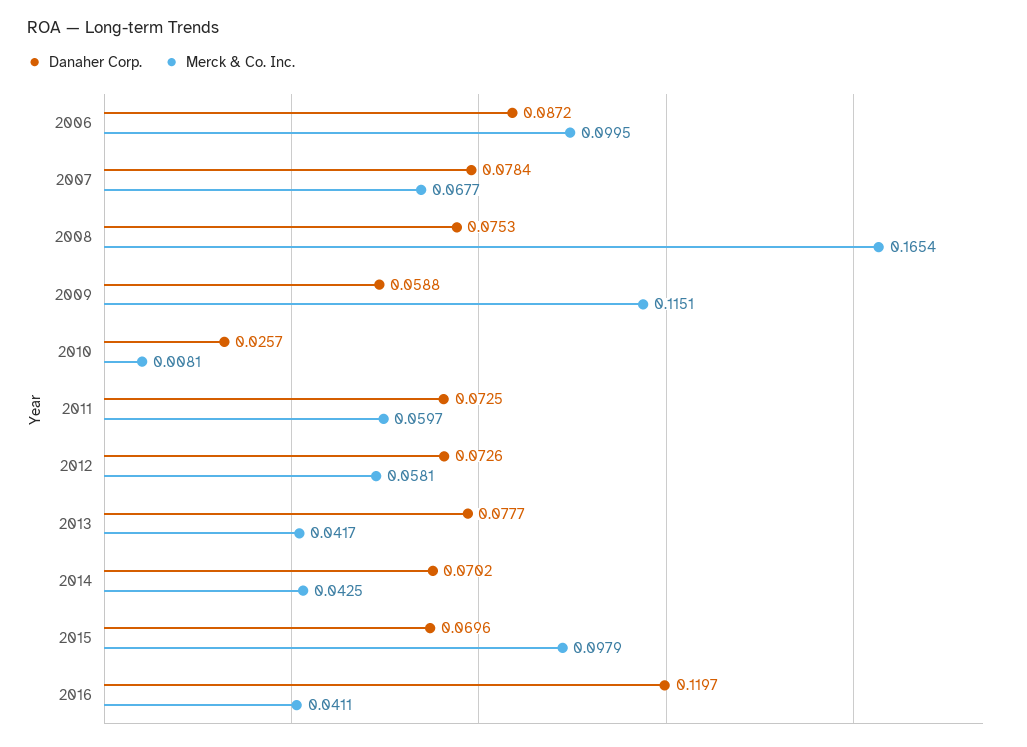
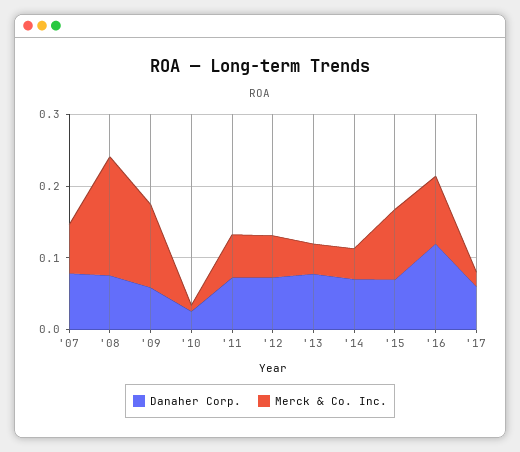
Danaher Corp., 2006: 0.0872 -> none
Merck & Co. Inc., 2006: 0.0995 -> none
Merck & Co. Inc., 2016: 0.0411 -> 0.1
Danaher Corp., '17: none -> 0.06
Merck & Co. Inc., '17: none -> 0.02

